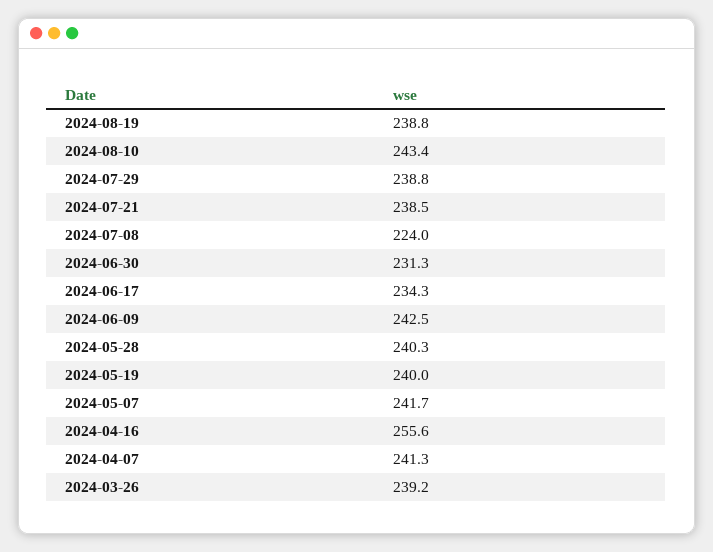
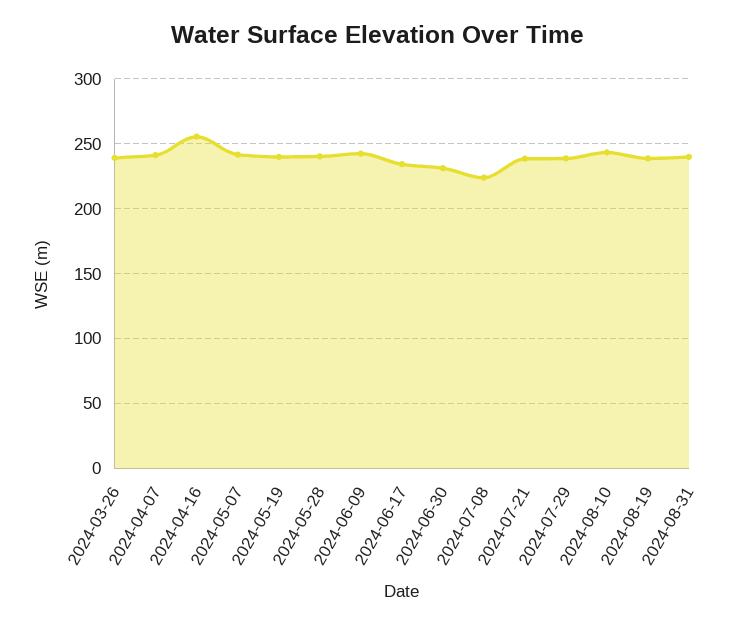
2024-08-31: none -> 240

